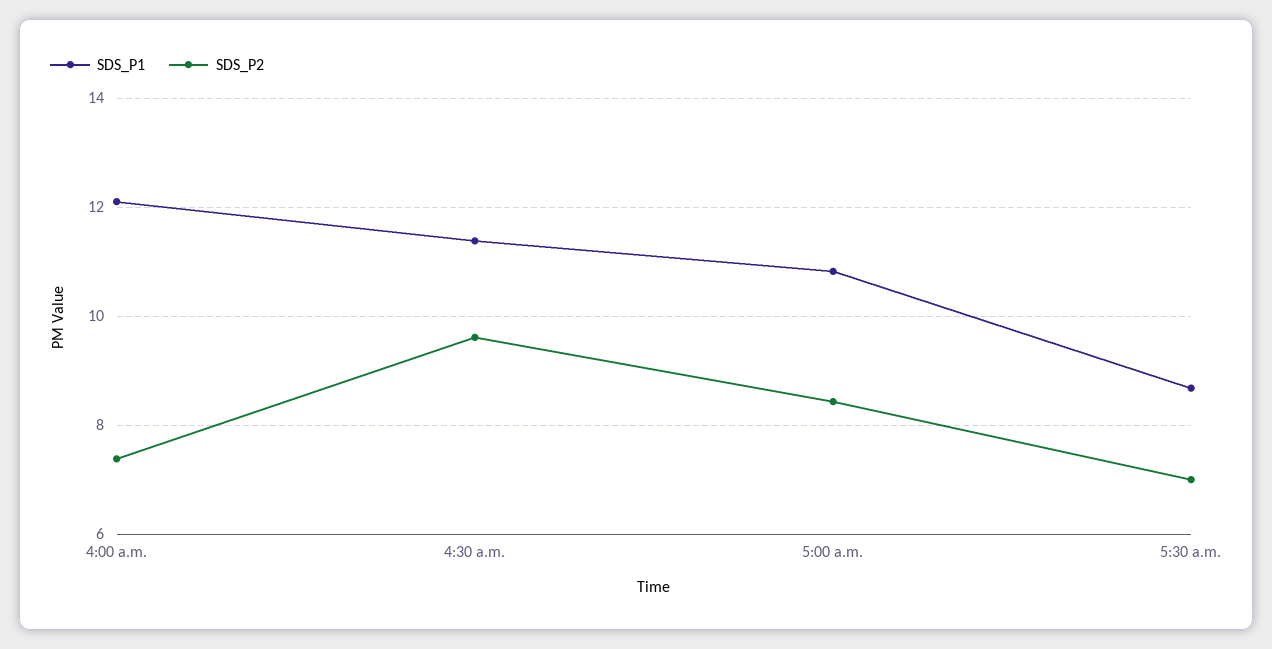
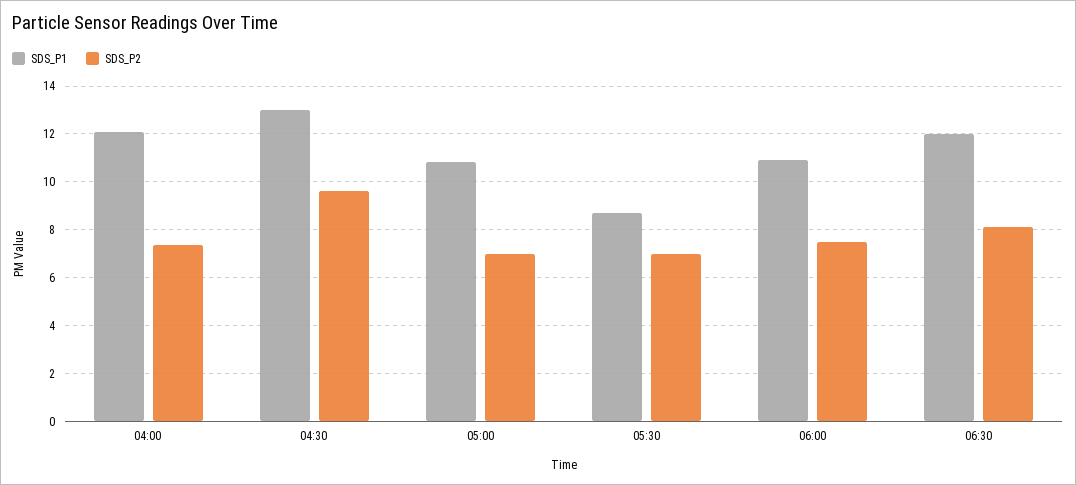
SDS_P1, 4:30 a.m.: 11.4 -> 13
SDS_P2, 5:00 a.m.: 8.4 -> 7
SDS_P1, 06:00: none -> 11
SDS_P2, 06:00: none -> 7.5
SDS_P1, 06:30: none -> 12
SDS_P2, 06:30: none -> 8

